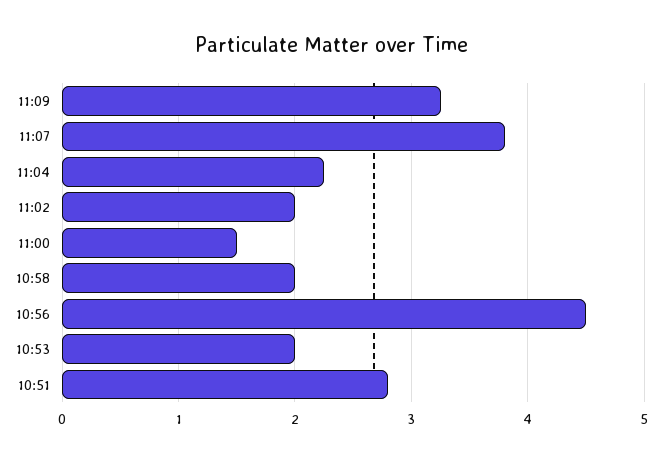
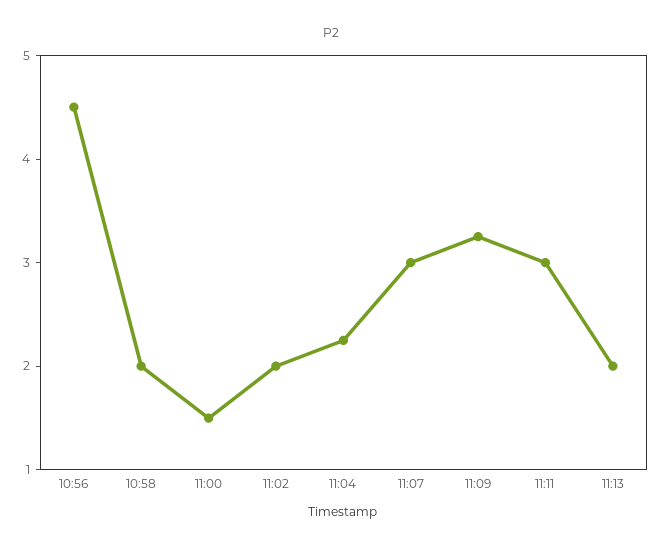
11:07: 3.8 -> 3
10:53: 2 -> none
10:51: 2.8 -> none
11:11: none -> 3
11:13: none -> 2

